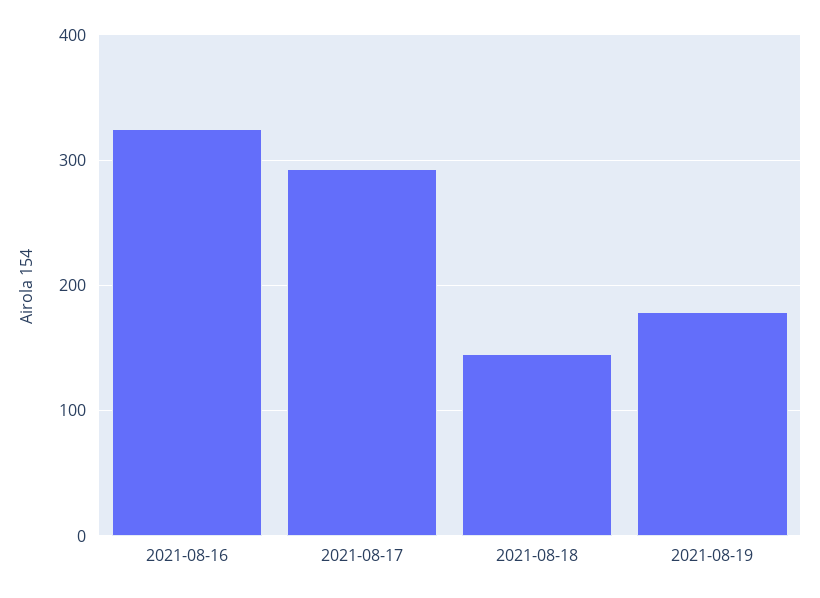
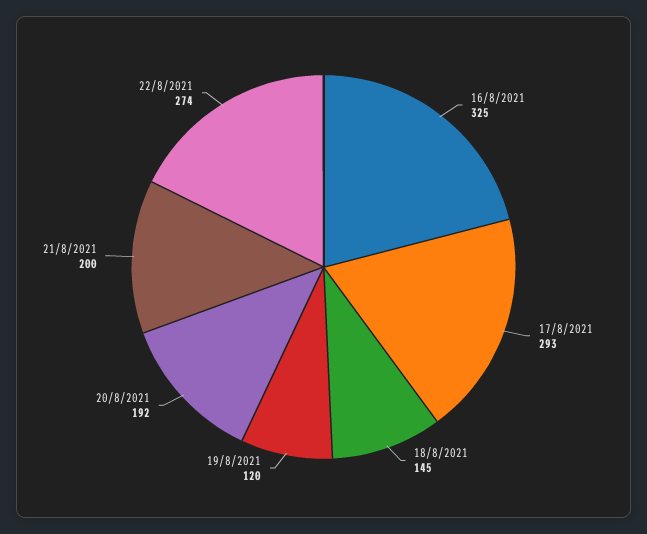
2021-08-19: 180 -> 120
20/8/2021: none -> 192
21/8/2021: none -> 200
22/8/2021: none -> 274

